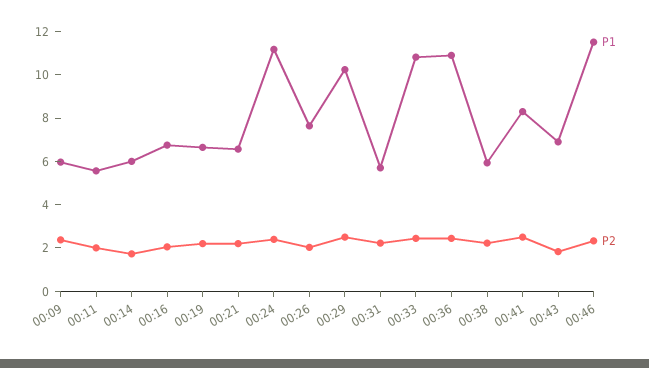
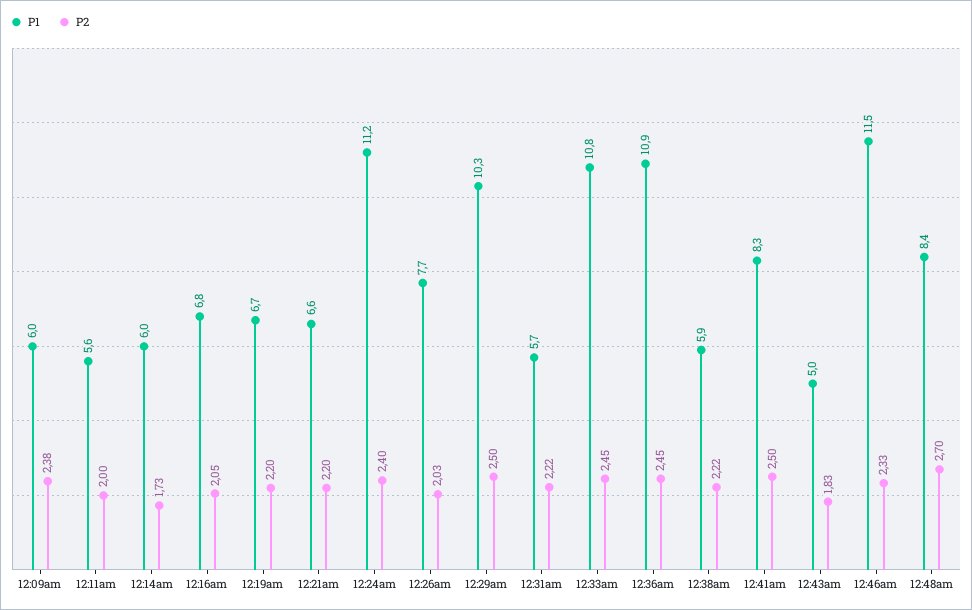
P1, 00:43: 7 -> 5
P1, 12:48am: none -> 8.4
P2, 12:48am: none -> 2.7

